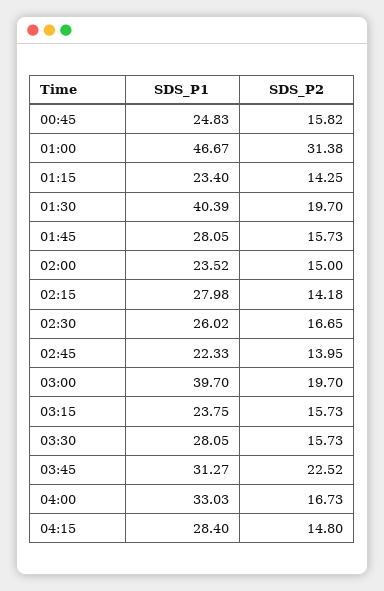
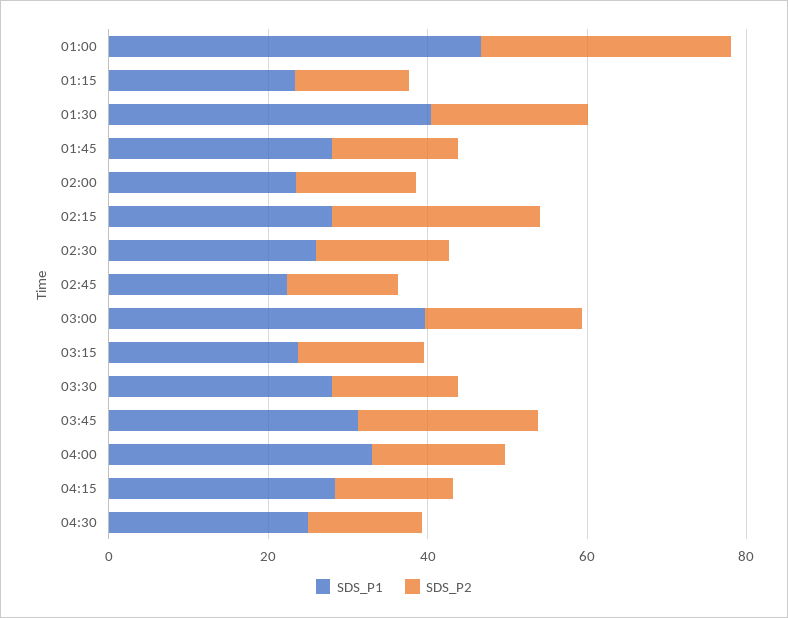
SDS_P1, 00:45: 24.83 -> none
SDS_P2, 00:45: 15.82 -> none
SDS_P2, 02:15: 14.18 -> 25
SDS_P1, 04:30: none -> 25
SDS_P2, 04:30: none -> 15

